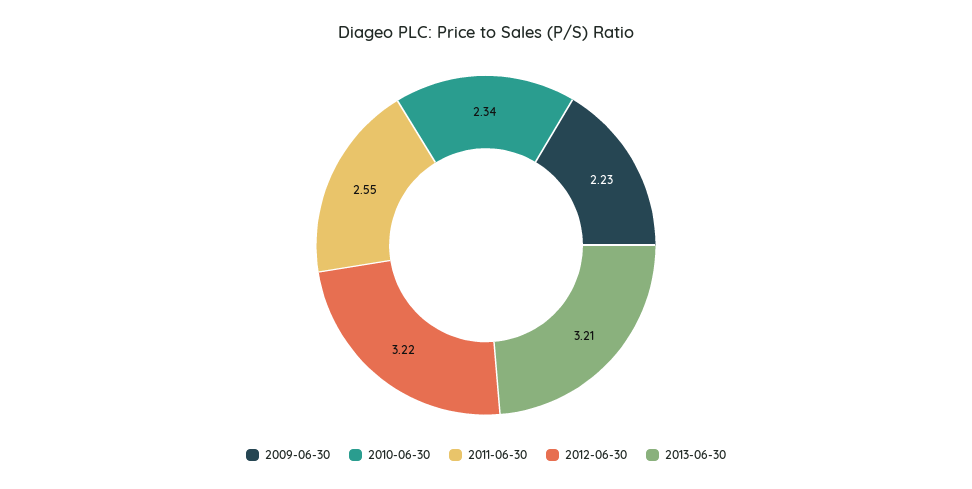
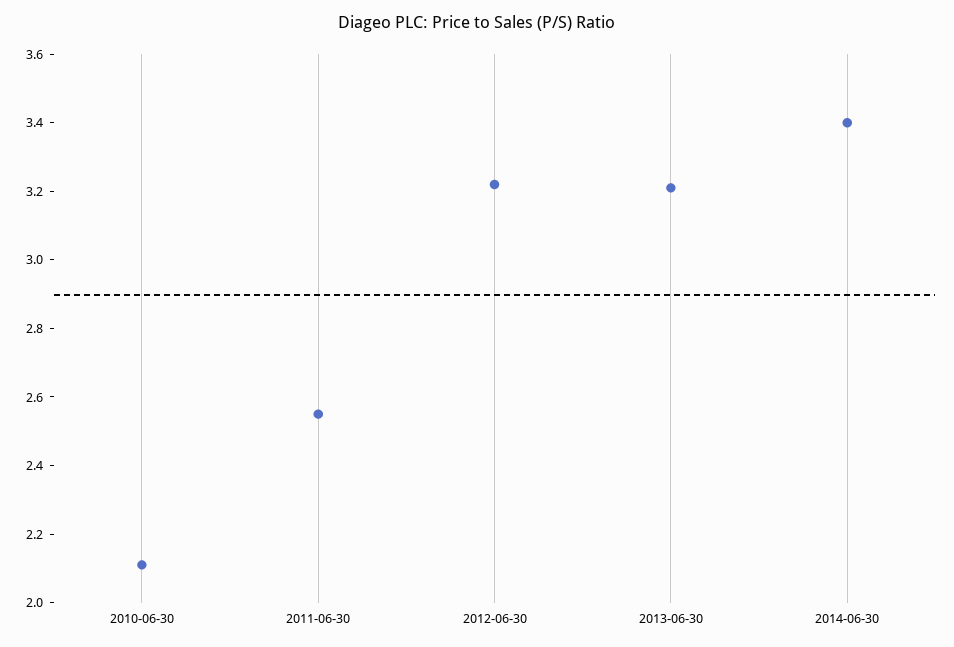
2009-06-30: 2.23 -> none
2010-06-30: 2.34 -> 2.1
2014-06-30: none -> 3.4

